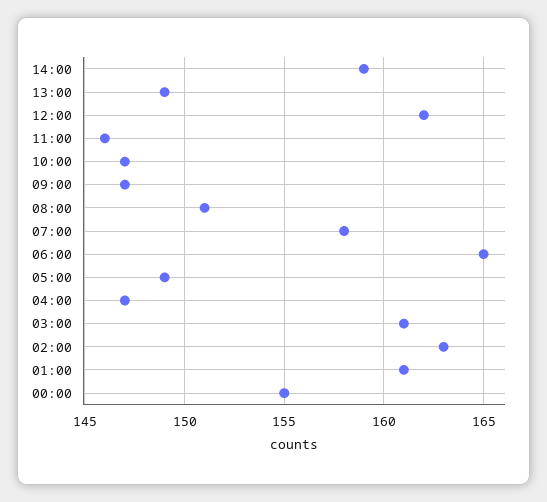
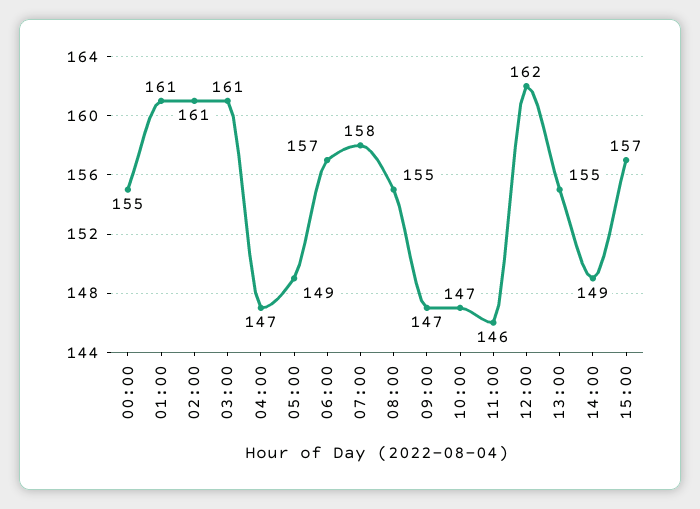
14:00: 159 -> 149
13:00: 149 -> 155
08:00: 151 -> 155
06:00: 165 -> 157
02:00: 163 -> 161
15:00: none -> 157

